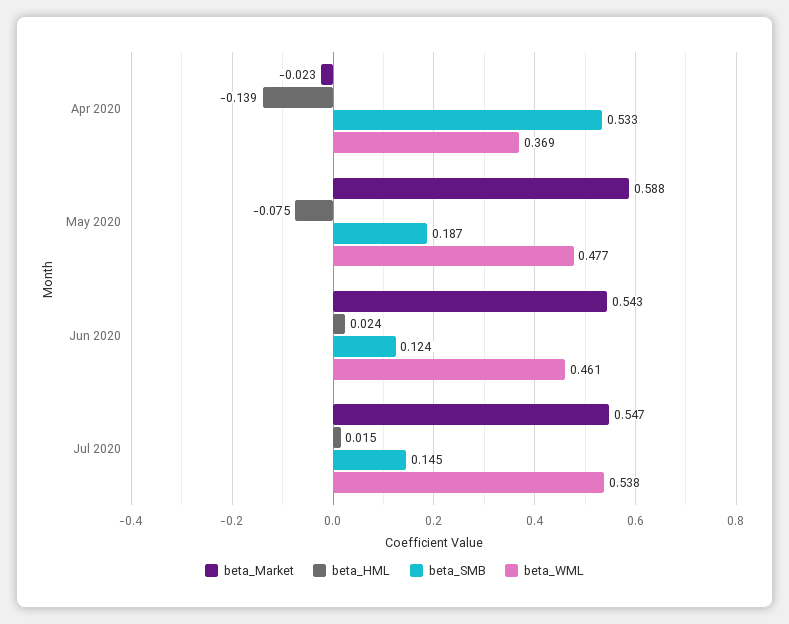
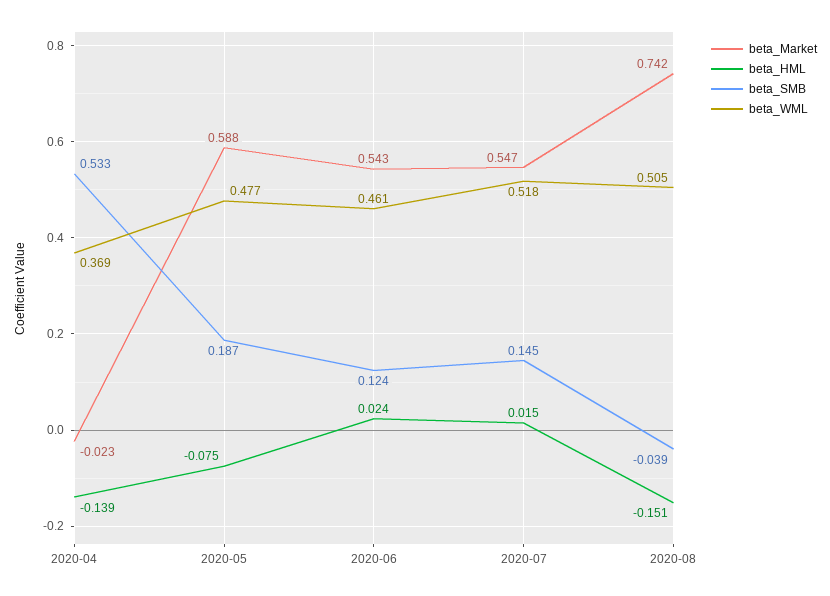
beta_WML, Jul 2020: 0.538 -> 0.518
beta_Market, 2020-08: none -> 0.742
beta_HML, 2020-08: none -> -0.151
beta_SMB, 2020-08: none -> -0.039
beta_WML, 2020-08: none -> 0.505

